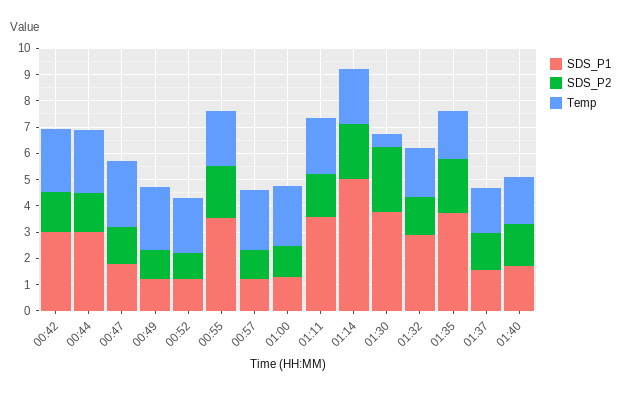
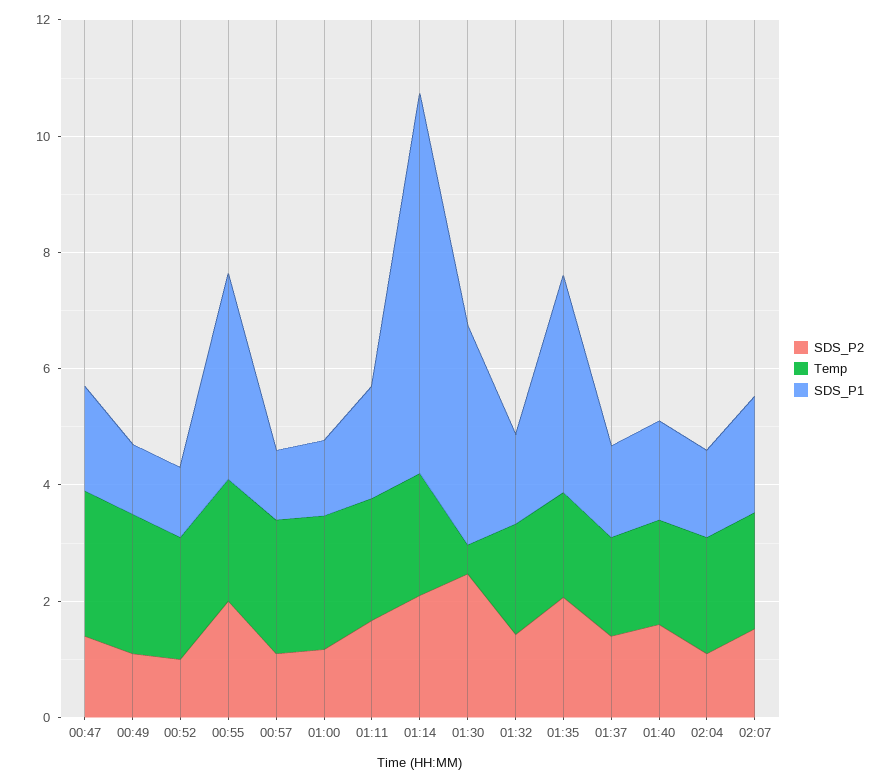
SDS_P1, 00:42: 3 -> none
SDS_P2, 00:42: 1.5 -> none
Temp, 00:42: 2.5 -> none
SDS_P1, 00:44: 3 -> none
SDS_P2, 00:44: 1.5 -> none
Temp, 00:44: 2.5 -> none
SDS_P1, 01:11: 3.5 -> 2
SDS_P1, 01:14: 5 -> 6.5
SDS_P1, 01:32: 3 -> 1.5
SDS_P2, 02:04: none -> 1
Temp, 02:04: none -> 2
SDS_P1, 02:04: none -> 1.5
SDS_P2, 02:07: none -> 1.5
Temp, 02:07: none -> 2
SDS_P1, 02:07: none -> 2

